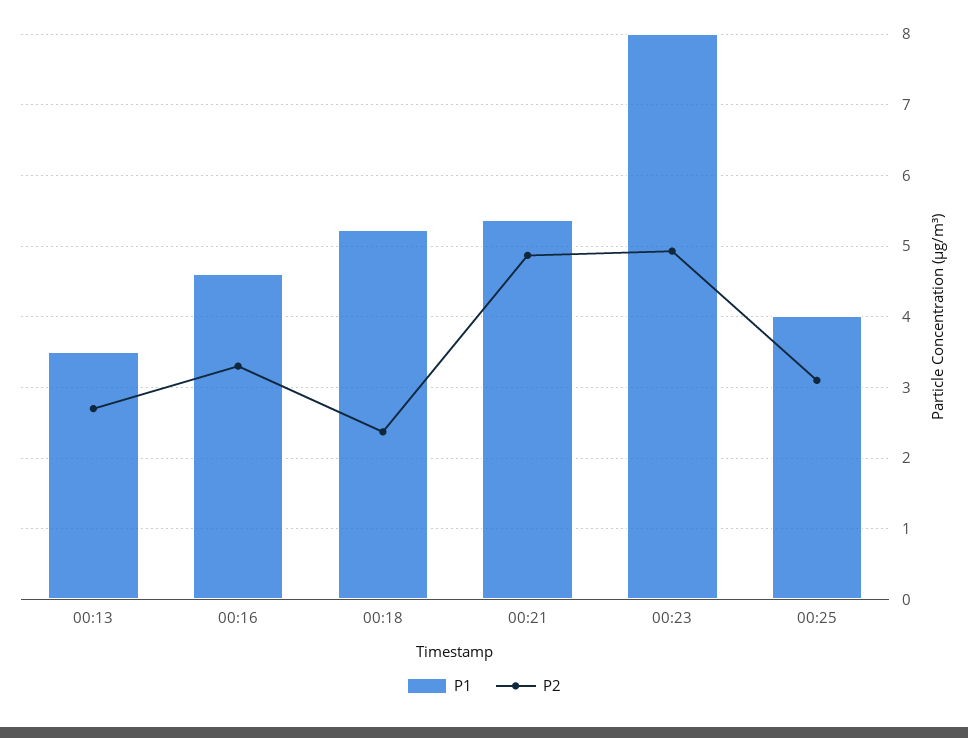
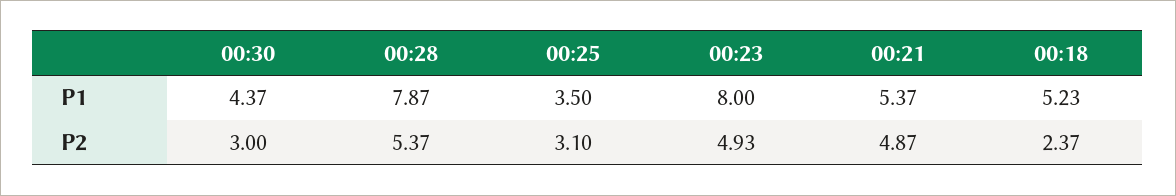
P1, 00:13: 3.5 -> none
P2, 00:13: 2.7 -> none
P1, 00:16: 4.6 -> none
P2, 00:16: 3.3 -> none
P1, 00:25: 4 -> 3.5
P1, 00:30: none -> 4.37
P1, 00:28: none -> 7.87
P2, 00:30: none -> 3
P2, 00:28: none -> 5.37

